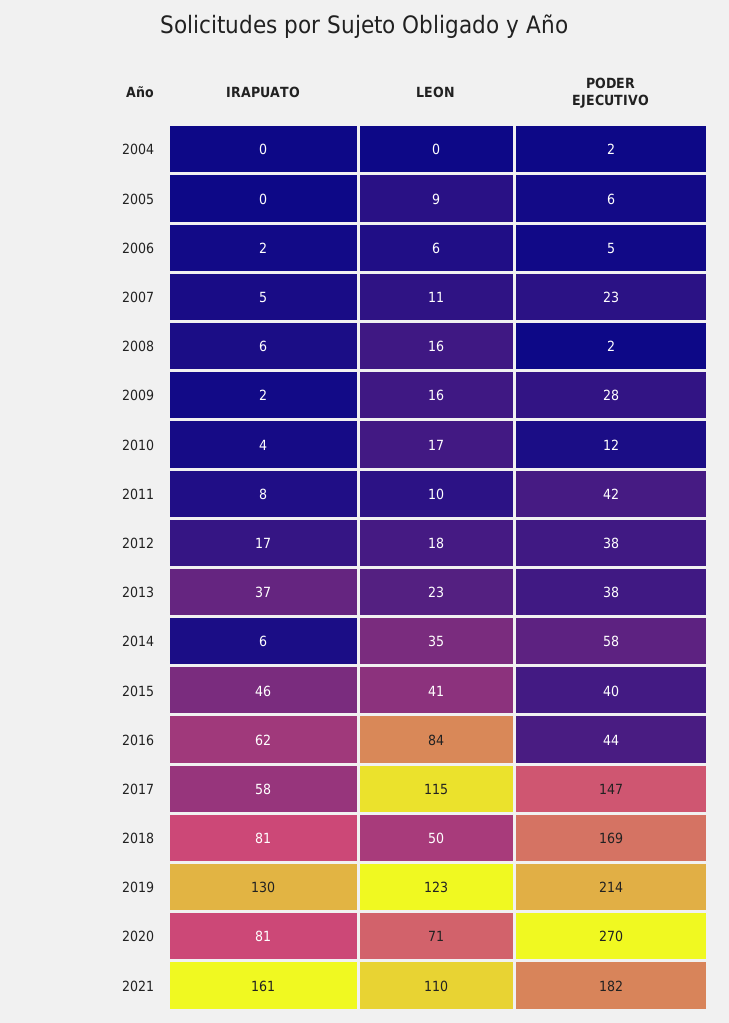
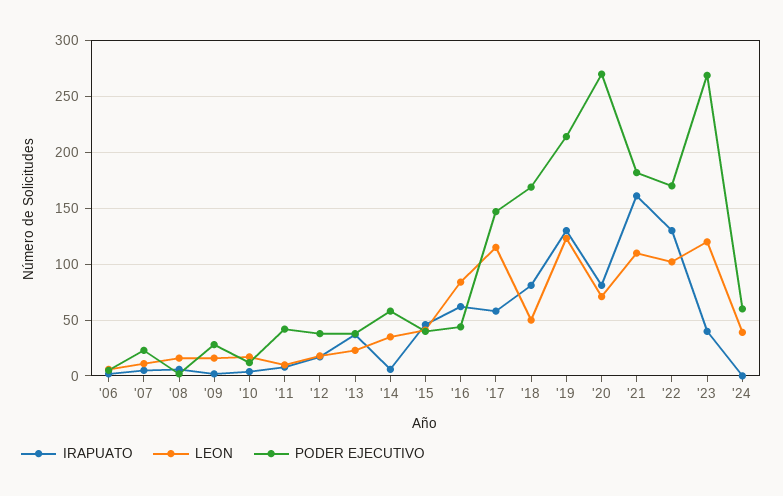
IRAPUATO, 2004: 0 -> none
LEON, 2004: 0 -> none
PODER EJECUTIVO, 2004: 2 -> none
IRAPUATO, 2005: 0 -> none
LEON, 2005: 9 -> none
PODER EJECUTIVO, 2005: 6 -> none
IRAPUATO, '22: none -> 130
LEON, '22: none -> 100
PODER EJECUTIVO, '22: none -> 170
IRAPUATO, '23: none -> 40
LEON, '23: none -> 120
PODER EJECUTIVO, '23: none -> 270
IRAPUATO, '24: none -> 0
LEON, '24: none -> 40
PODER EJECUTIVO, '24: none -> 60

